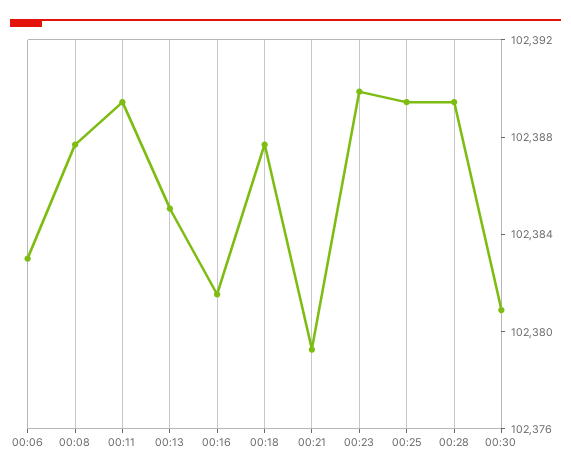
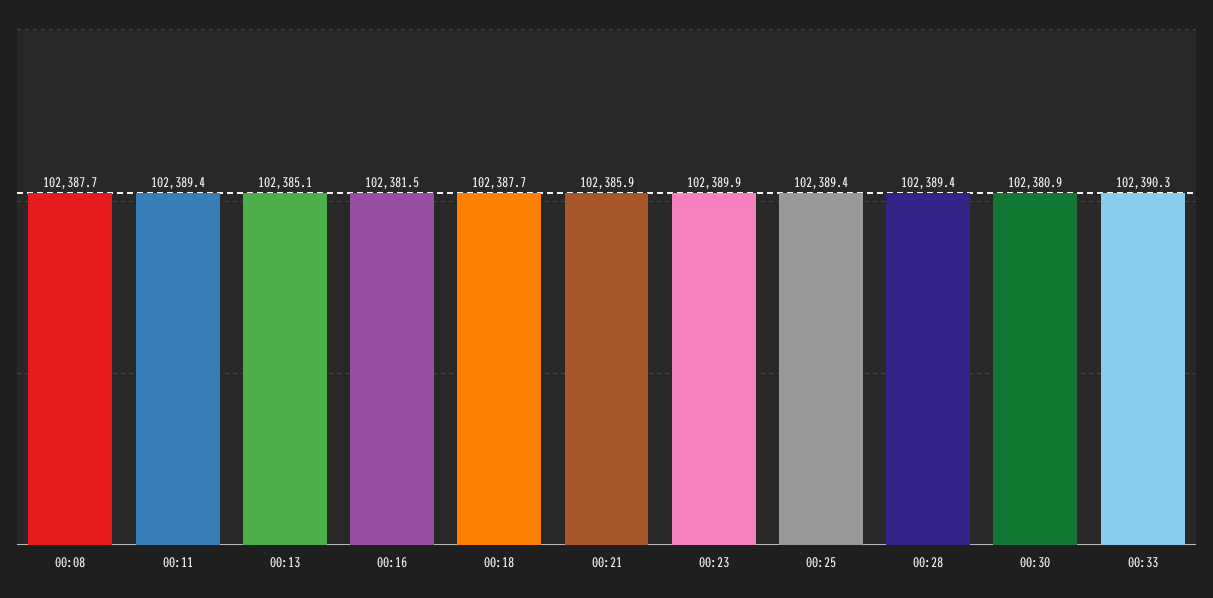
00:06: 102383 -> none
00:21: 102379 -> 102385.9
00:33: none -> 102390.3

